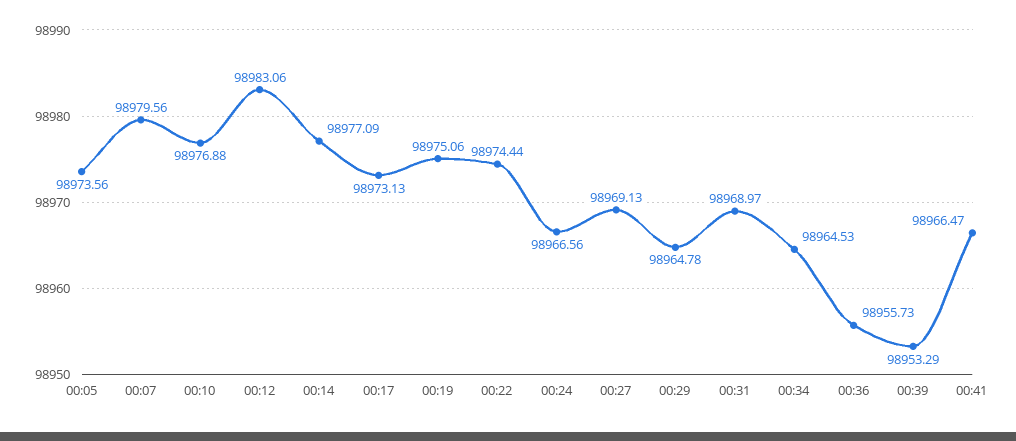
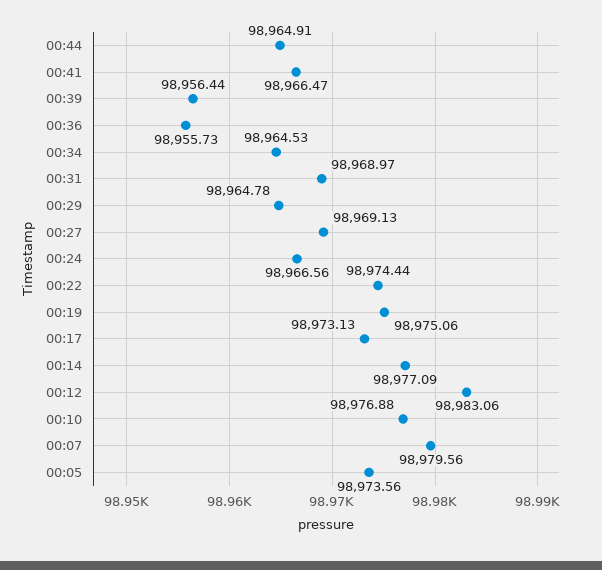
00:39: 98953.29 -> 98956.44
00:44: none -> 98964.91

